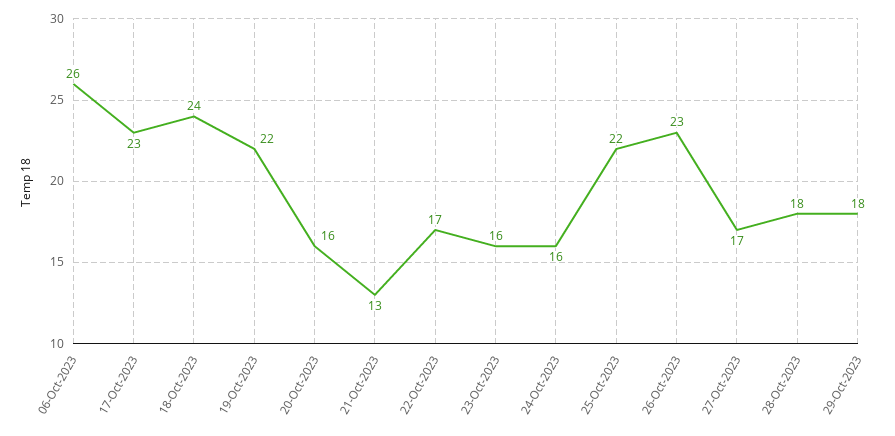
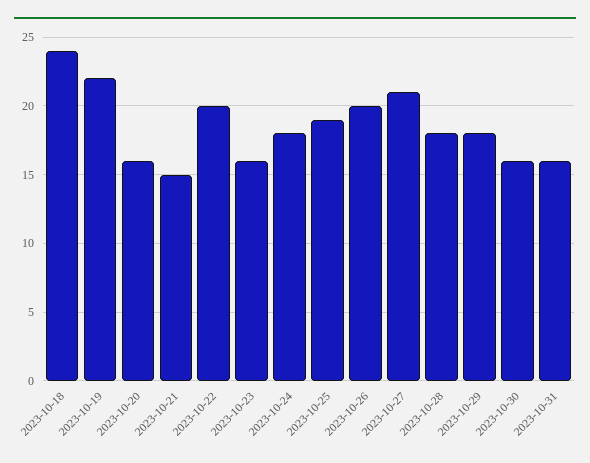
06-Oct-2023: 26 -> none
17-Oct-2023: 23 -> none
21-Oct-2023: 13 -> 15
22-Oct-2023: 17 -> 20
24-Oct-2023: 16 -> 18
25-Oct-2023: 22 -> 19
26-Oct-2023: 23 -> 20
27-Oct-2023: 17 -> 21
2023-10-30: none -> 16
2023-10-31: none -> 16

